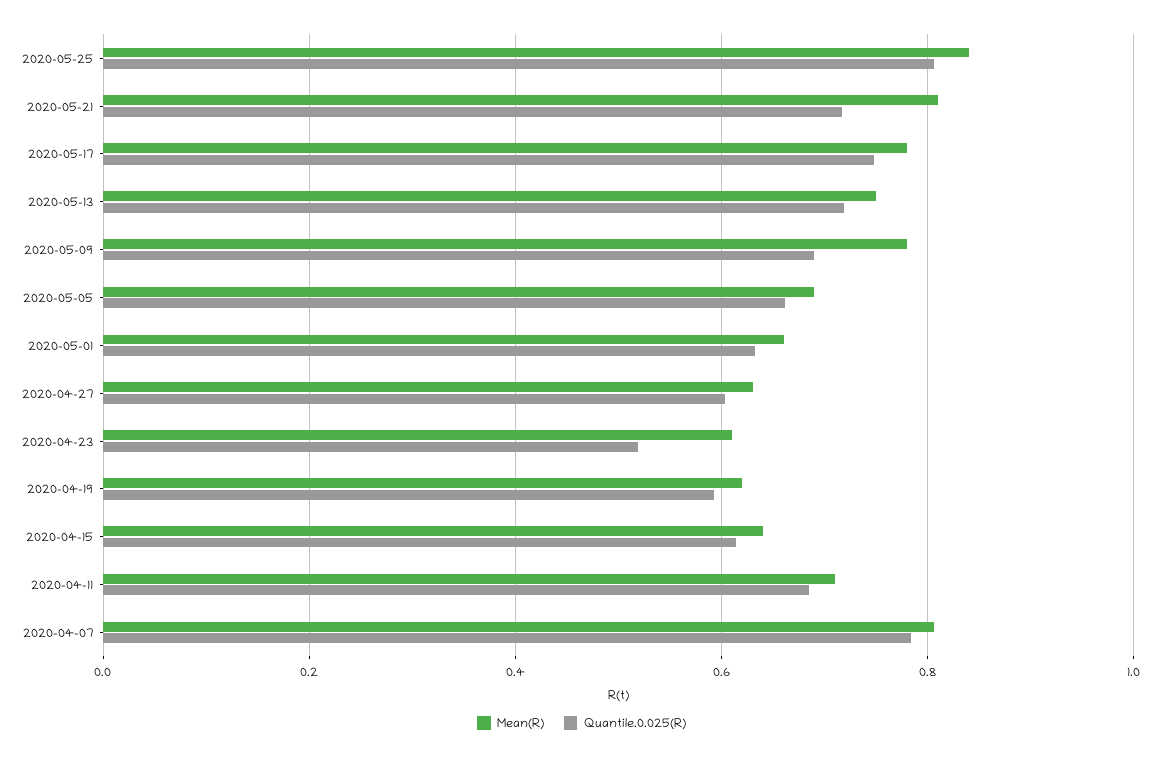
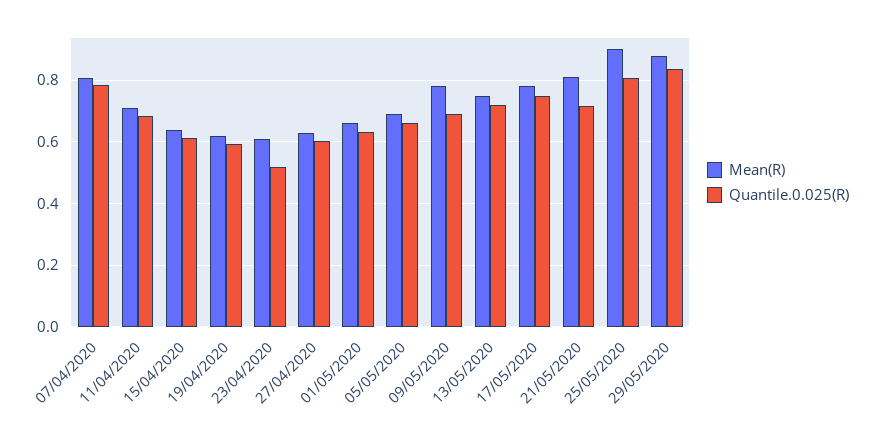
Mean(R), 2020-05-25: 0.84 -> 0.9
Mean(R), 29/05/2020: none -> 0.88
Quantile.0.025(R), 29/05/2020: none -> 0.84

